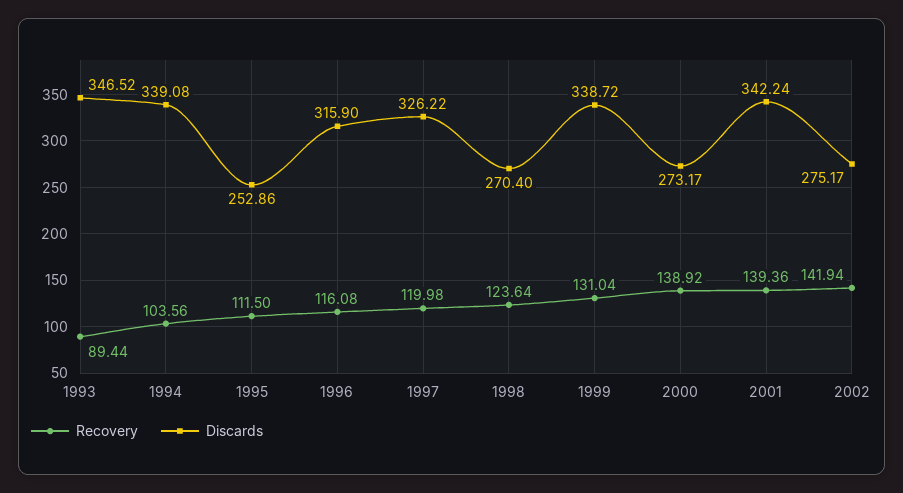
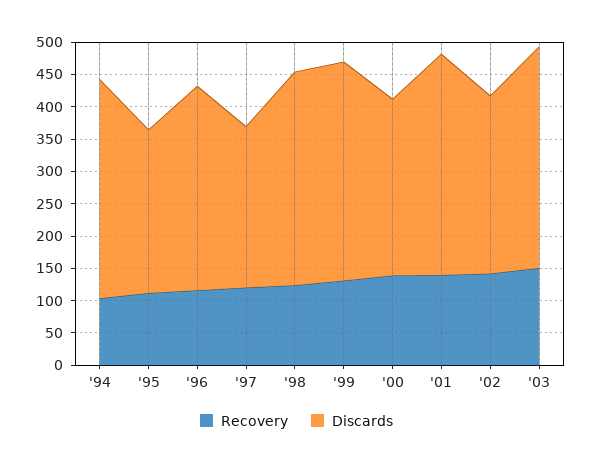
Recovery, 1993: 89.44 -> none
Discards, 1993: 346.52 -> none
Discards, 1997: 326.22 -> 250
Discards, 1998: 270.4 -> 325
Recovery, '03: none -> 150
Discards, '03: none -> 350

